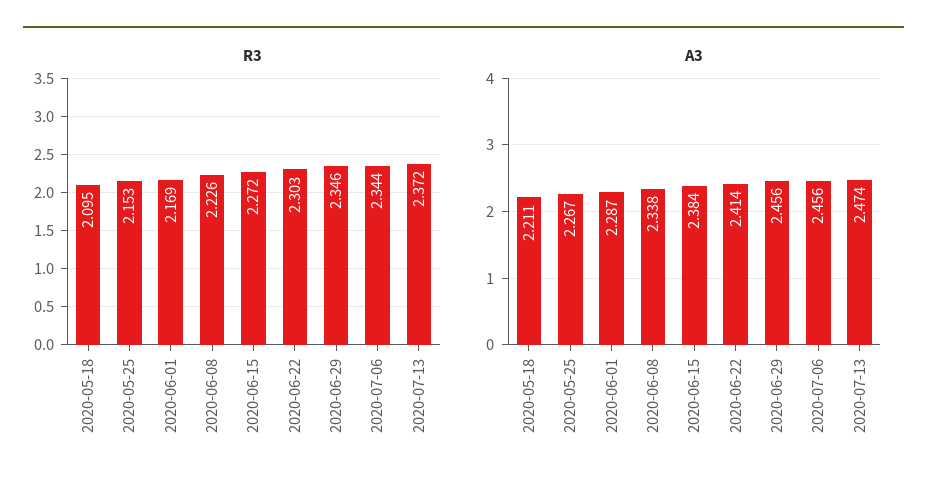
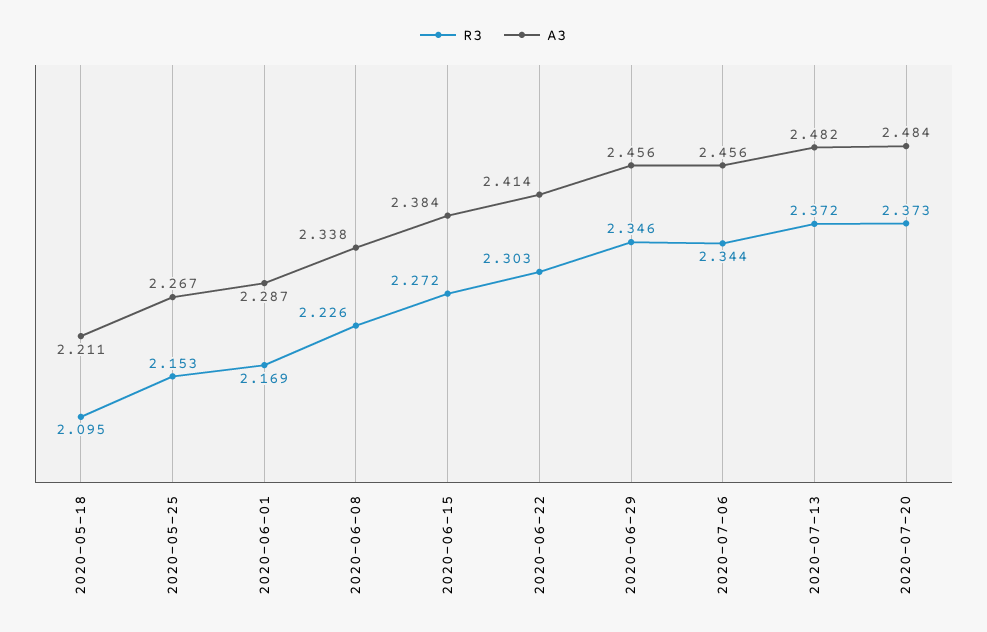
A3, 2020-07-13: 2.474 -> 2.482
R3, 2020-07-20: none -> 2.373
A3, 2020-07-20: none -> 2.484

